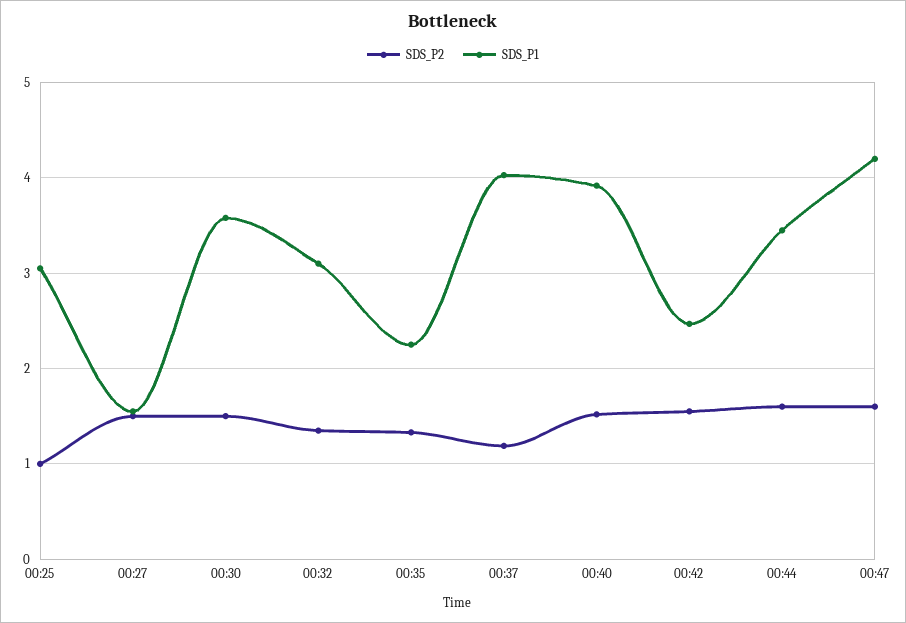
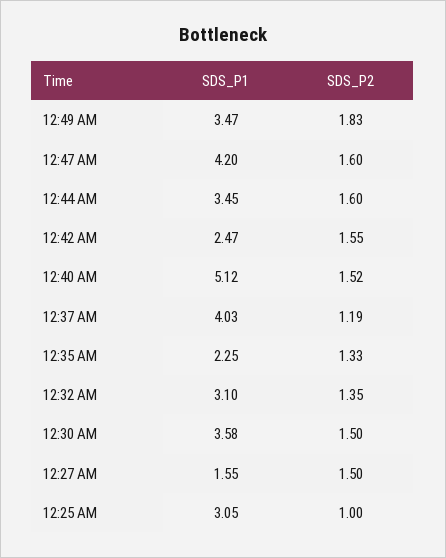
SDS_P1, 00:40: 3.9 -> 5.12
SDS_P1, 12:49 AM: none -> 3.47
SDS_P2, 12:49 AM: none -> 1.83

